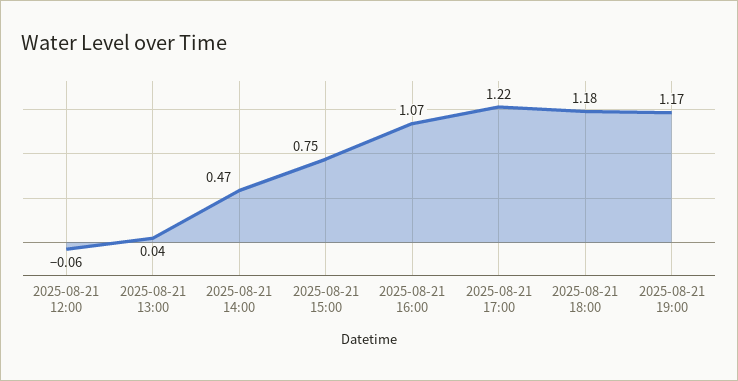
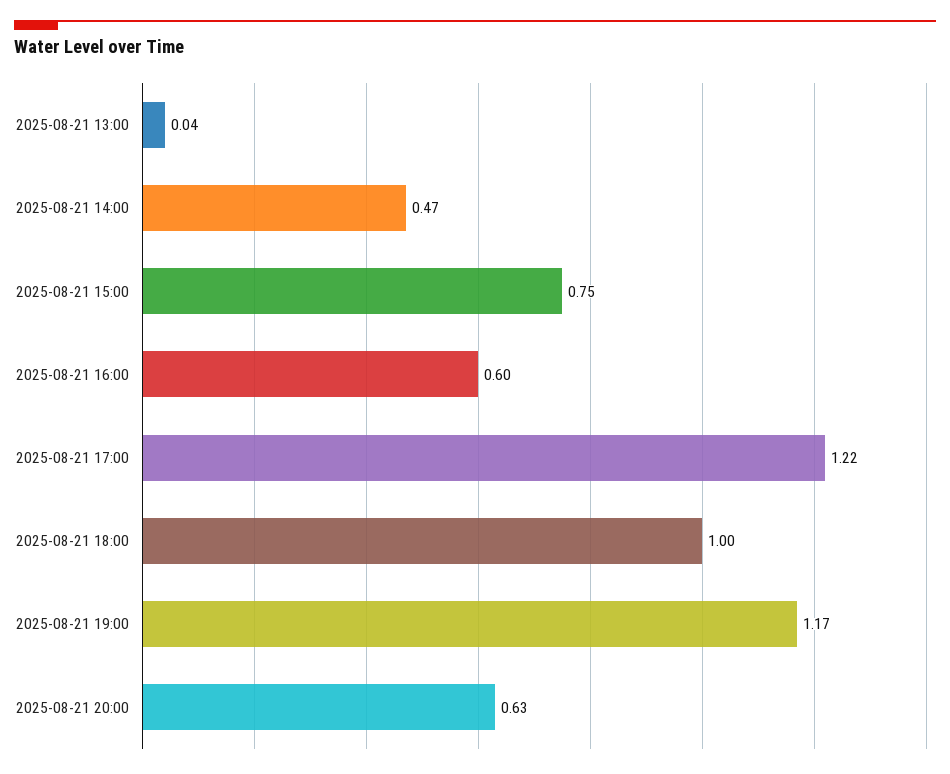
2025-08-21 12:00: -0.06 -> none
2025-08-21 16:00: 1.07 -> 0.6
2025-08-21 18:00: 1.18 -> 1
2025-08-21 20:00: none -> 0.63

